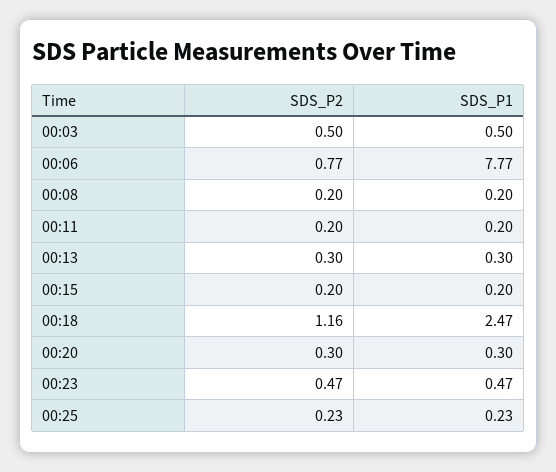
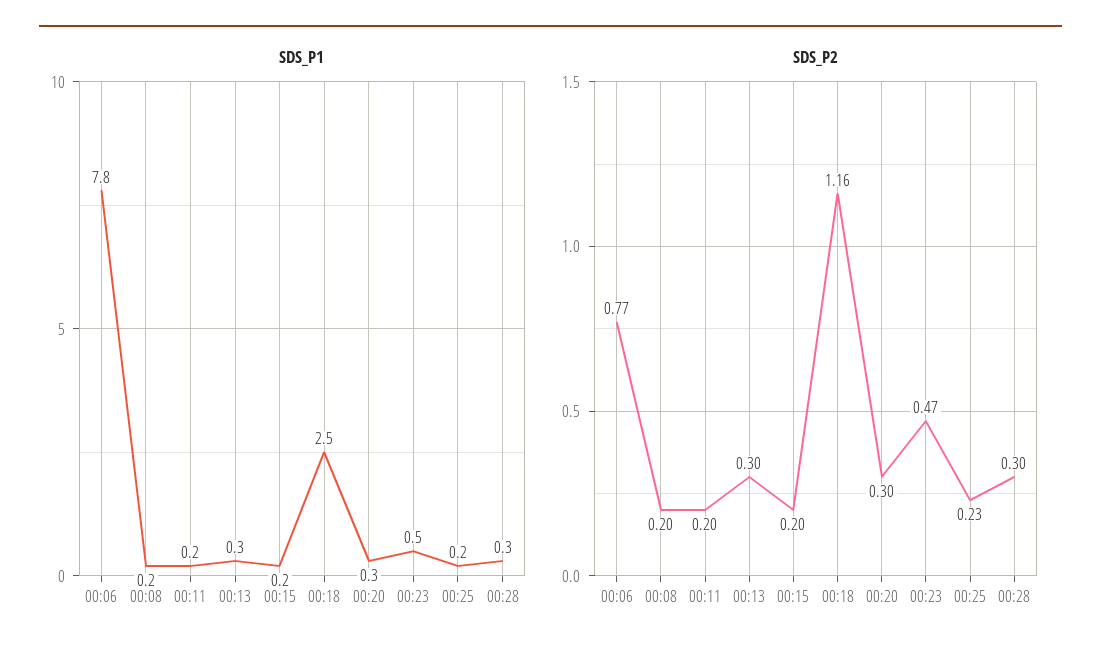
SDS_P2, 00:03: 0.5 -> none
SDS_P1, 00:03: 0.5 -> none
SDS_P1, 00:28: none -> 0.3
SDS_P2, 00:28: none -> 0.3

